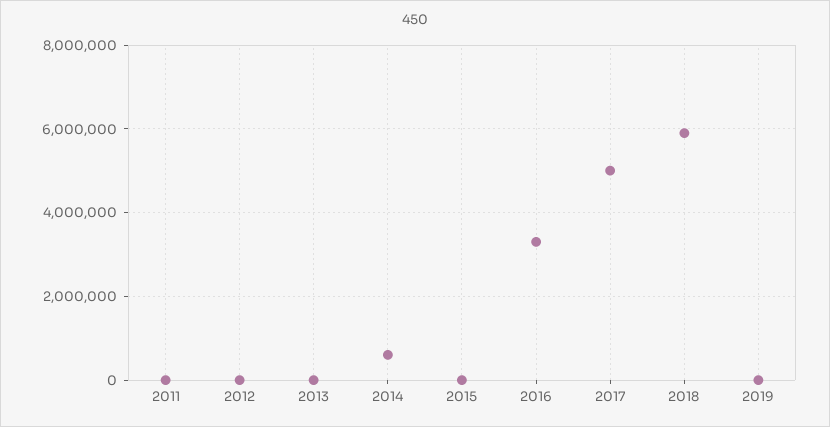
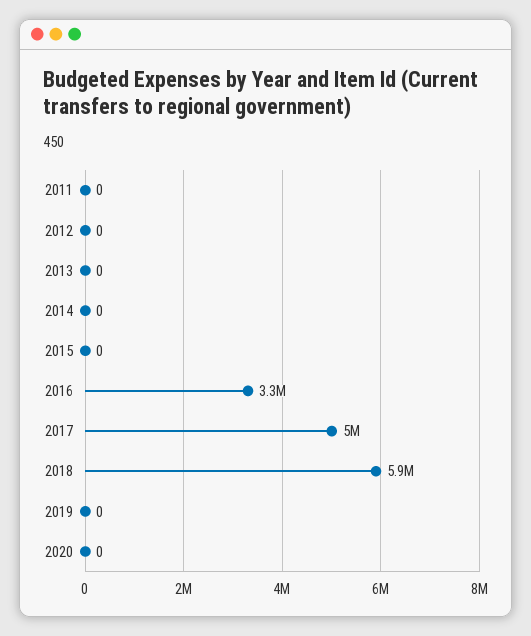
2014: 600000 -> 0
2020: none -> 0

